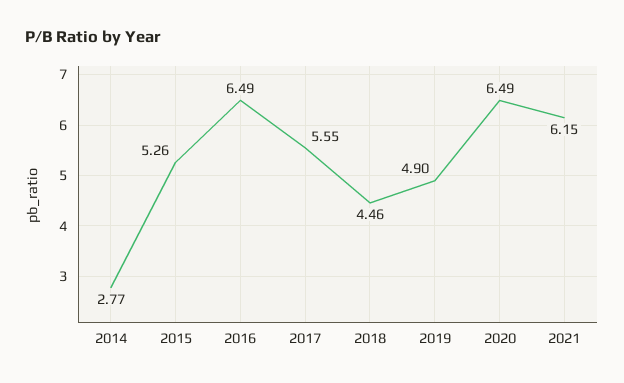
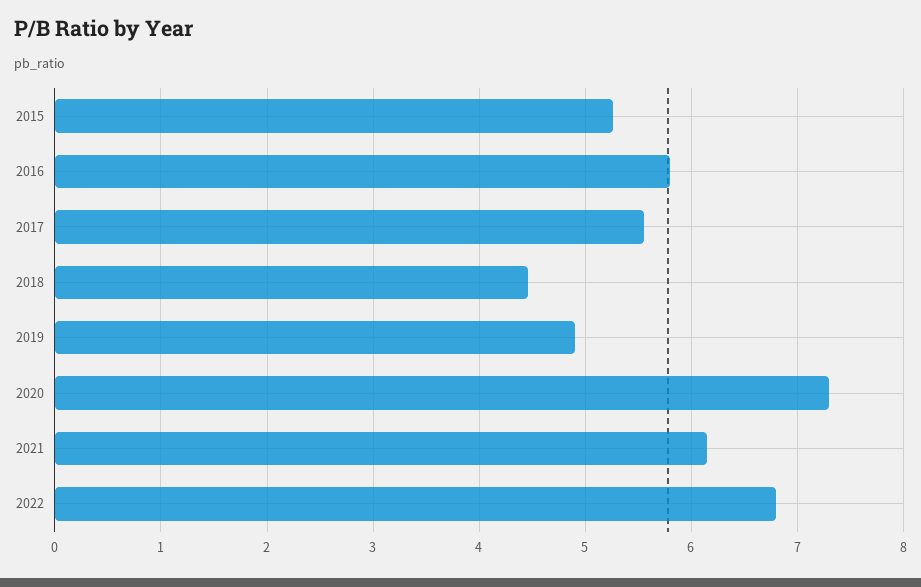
2014: 2.77 -> none
2016: 6.49 -> 5.8
2020: 6.49 -> 7.3
2022: none -> 6.8

